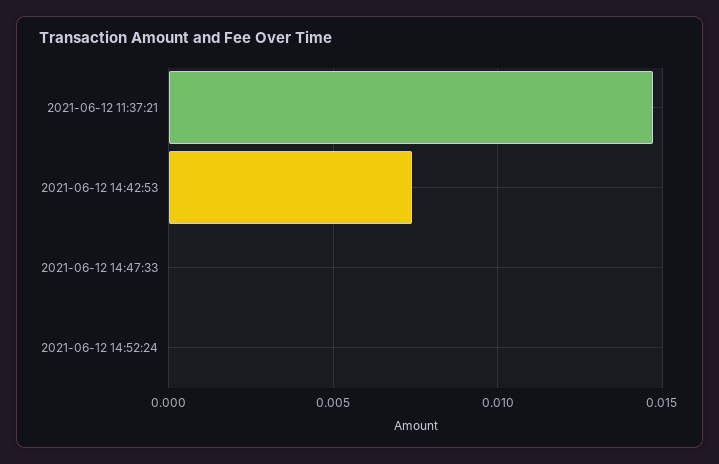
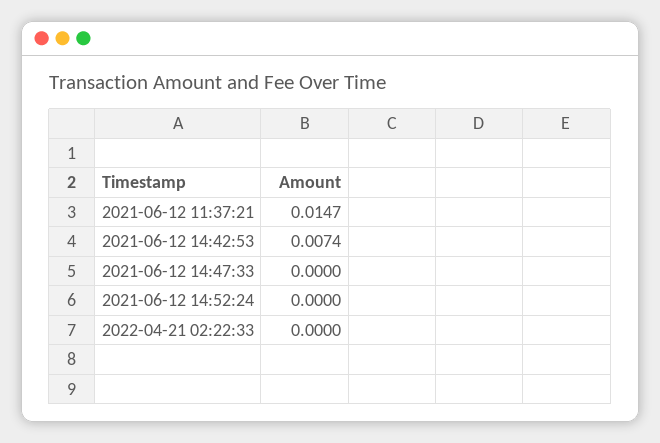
2022-04-21 02:22:33: none -> 0

